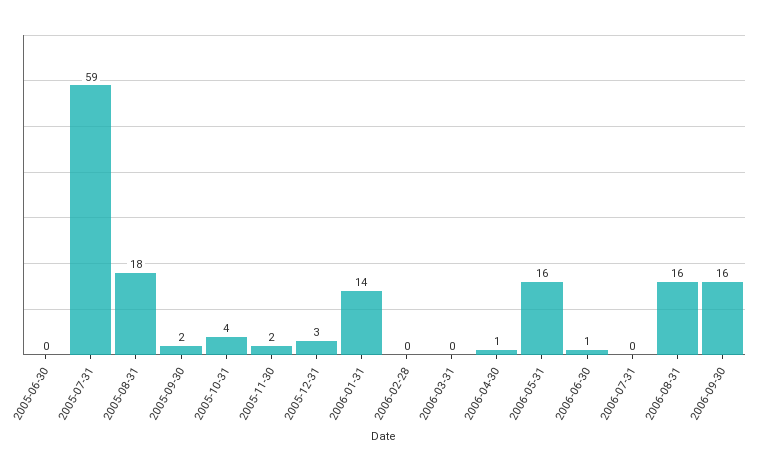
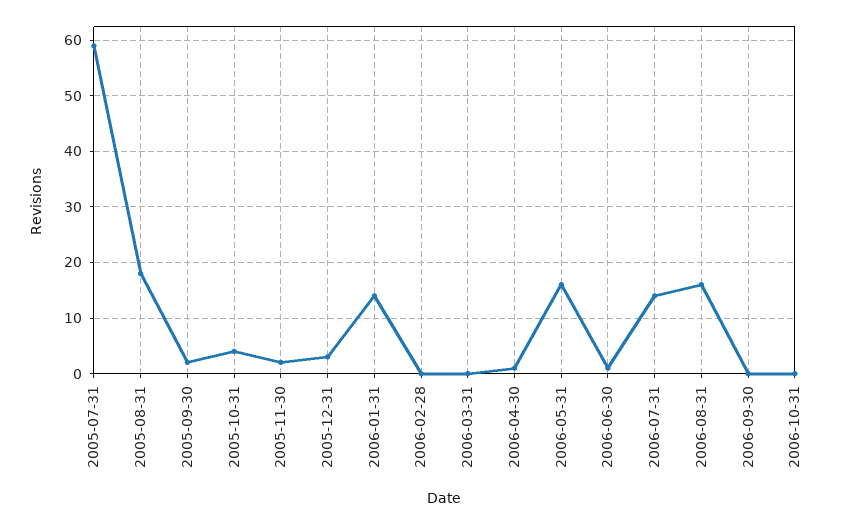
2005-06-30: 0 -> none
2006-07-31: 0 -> 15
2006-09-30: 16 -> 0
2006-10-31: none -> 0

